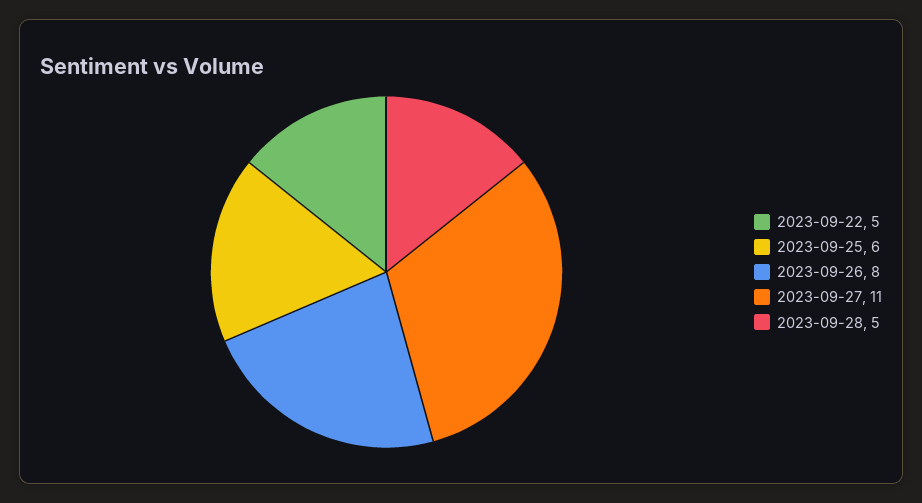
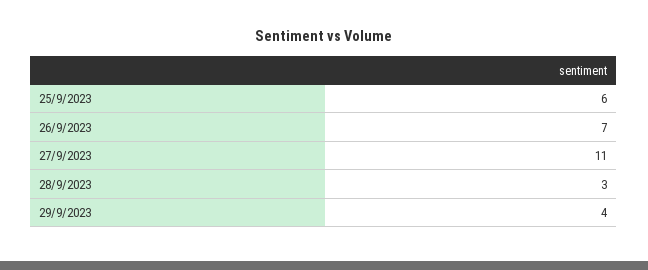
2023-09-22: 5 -> none
2023-09-26: 8 -> 7
2023-09-28: 5 -> 3
29/9/2023: none -> 4

